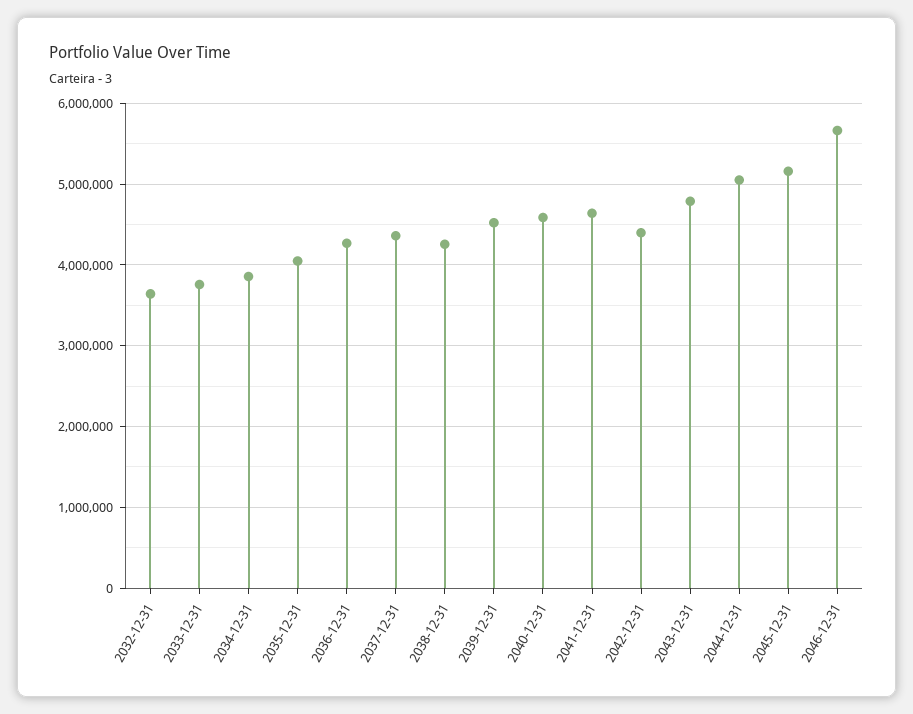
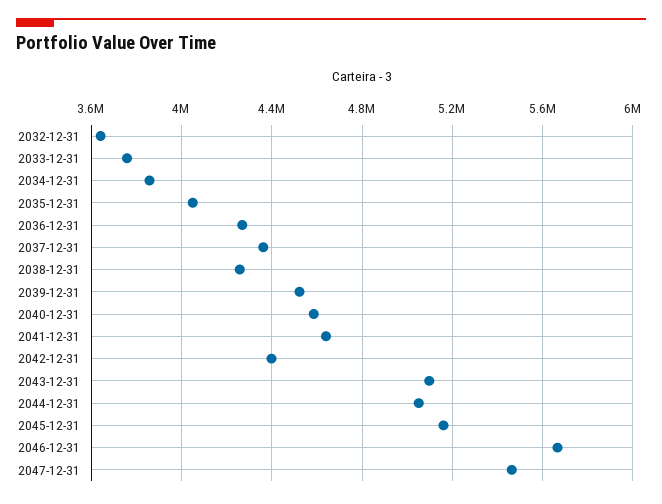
2043-12-31: 4800000 -> 5100000
2047-12-31: none -> 5450000

